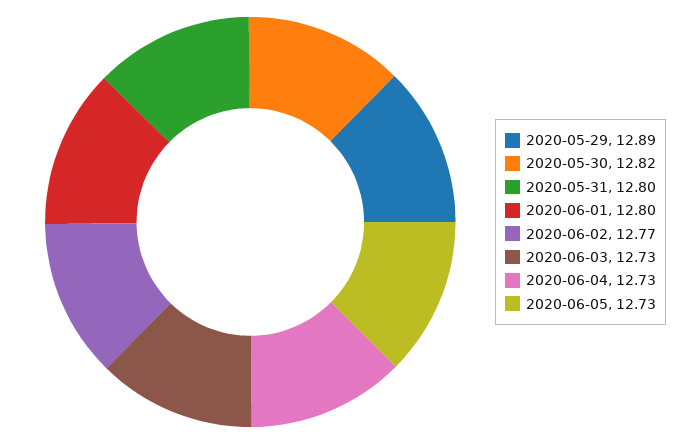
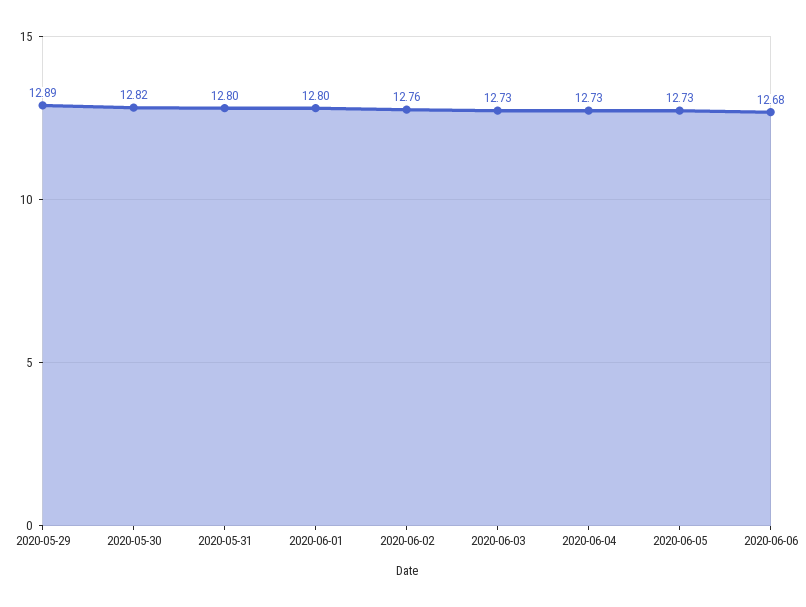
2020-06-02: 12.77 -> 12.76
2020-06-06: none -> 12.68

